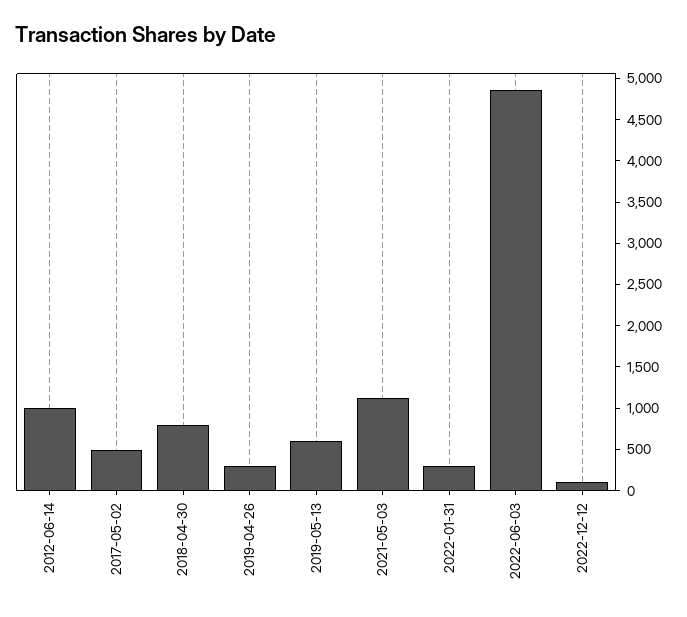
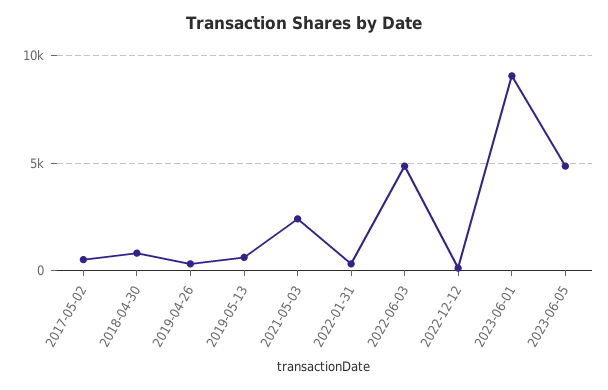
2012-06-14: 1000 -> none
2021-05-03: 1100 -> 2500
2023-06-01: none -> 9000
2023-06-05: none -> 5000

